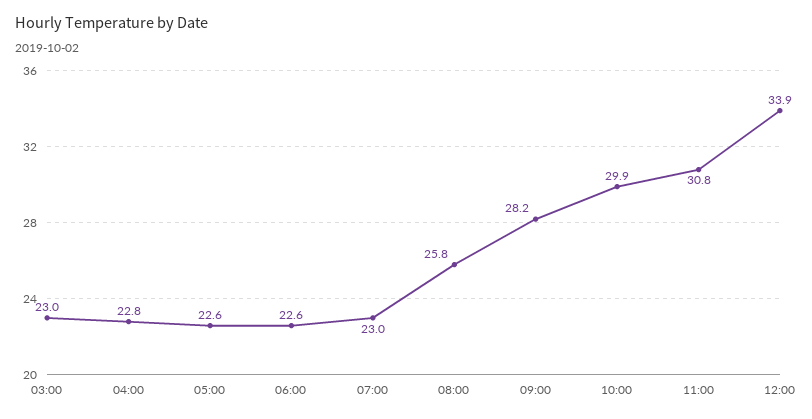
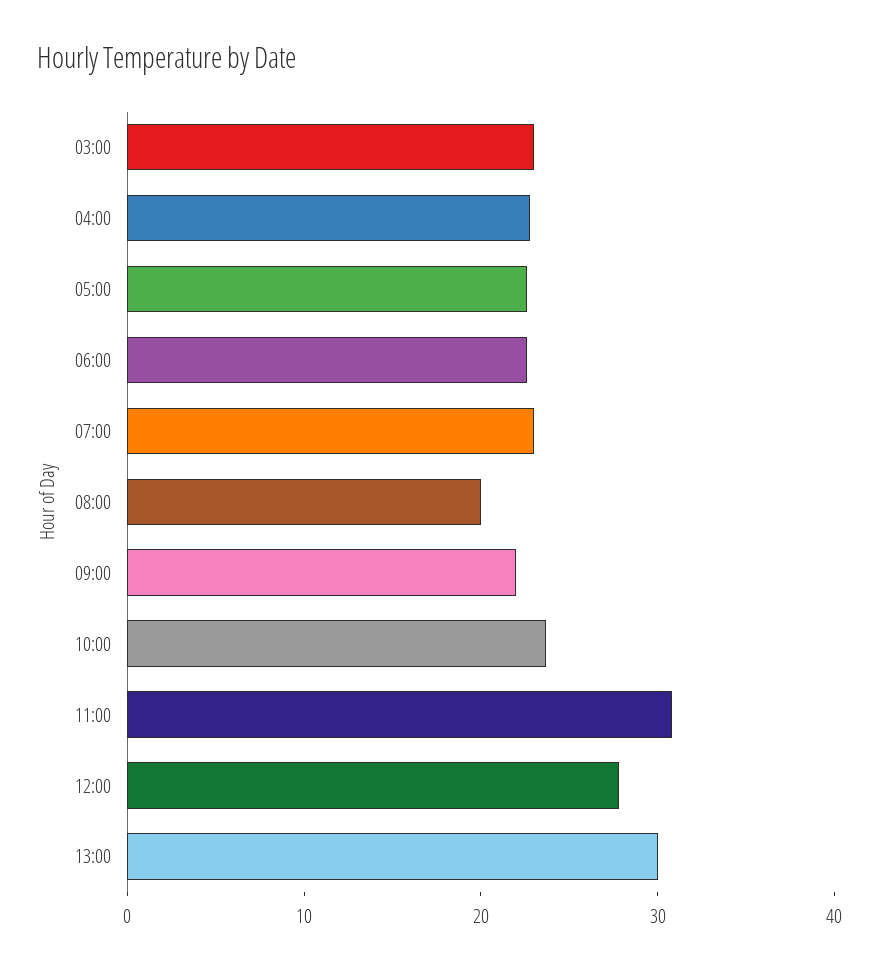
08:00: 25.8 -> 20
09:00: 28.2 -> 22
10:00: 29.9 -> 24
12:00: 33.9 -> 28
13:00: none -> 30

